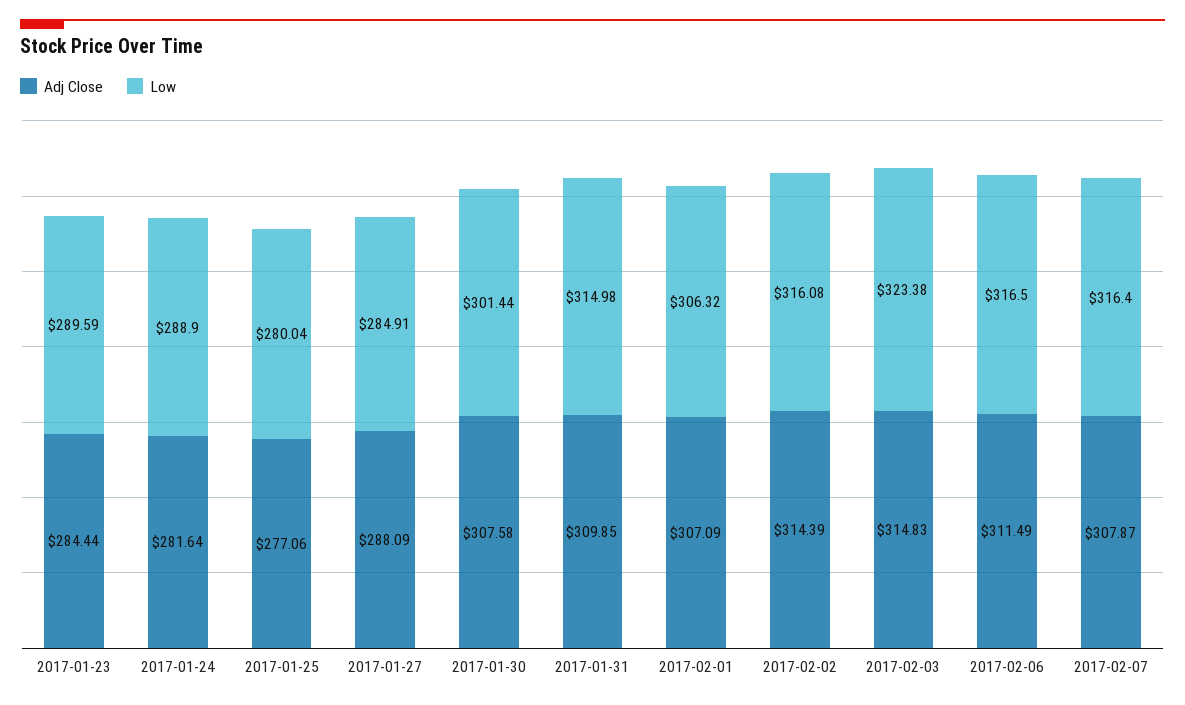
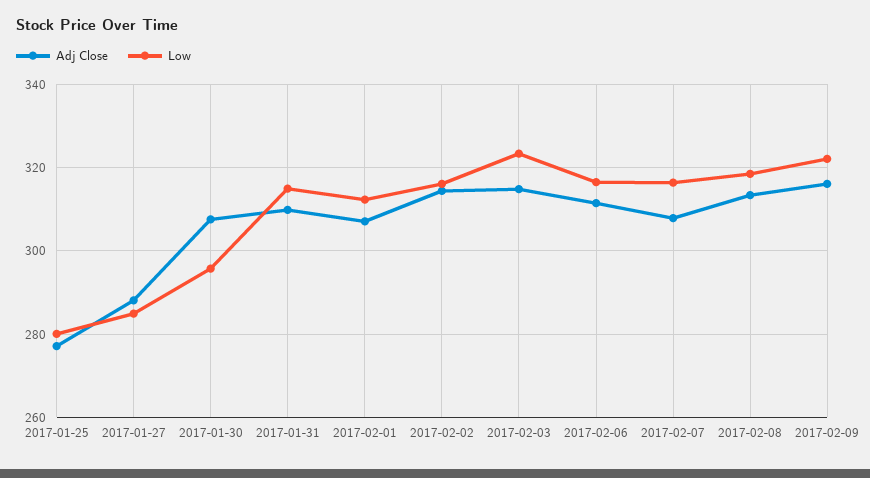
Adj Close, 2017-01-23: 284.44 -> none
Low, 2017-01-23: 289.59 -> none
Adj Close, 2017-01-24: 281.64 -> none
Low, 2017-01-24: 288.9 -> none
Low, 2017-01-30: 301.44 -> 296
Low, 2017-02-01: 306.32 -> 312
Adj Close, 2017-02-08: none -> 314
Low, 2017-02-08: none -> 318
Adj Close, 2017-02-09: none -> 316
Low, 2017-02-09: none -> 322

